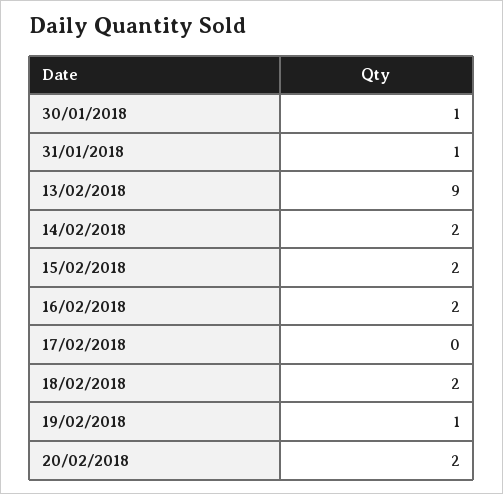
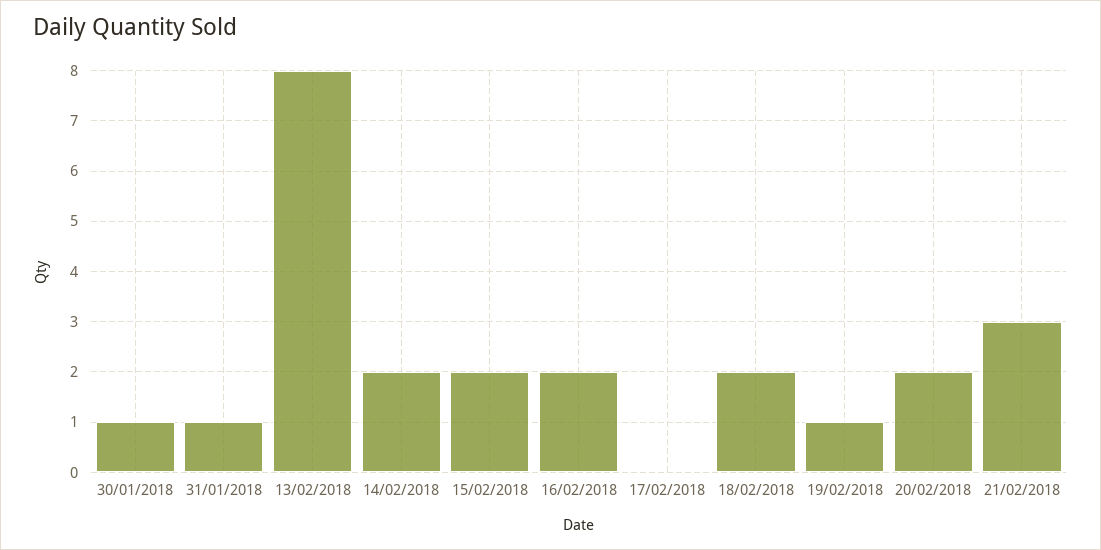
13/02/2018: 9 -> 8
21/02/2018: none -> 3

